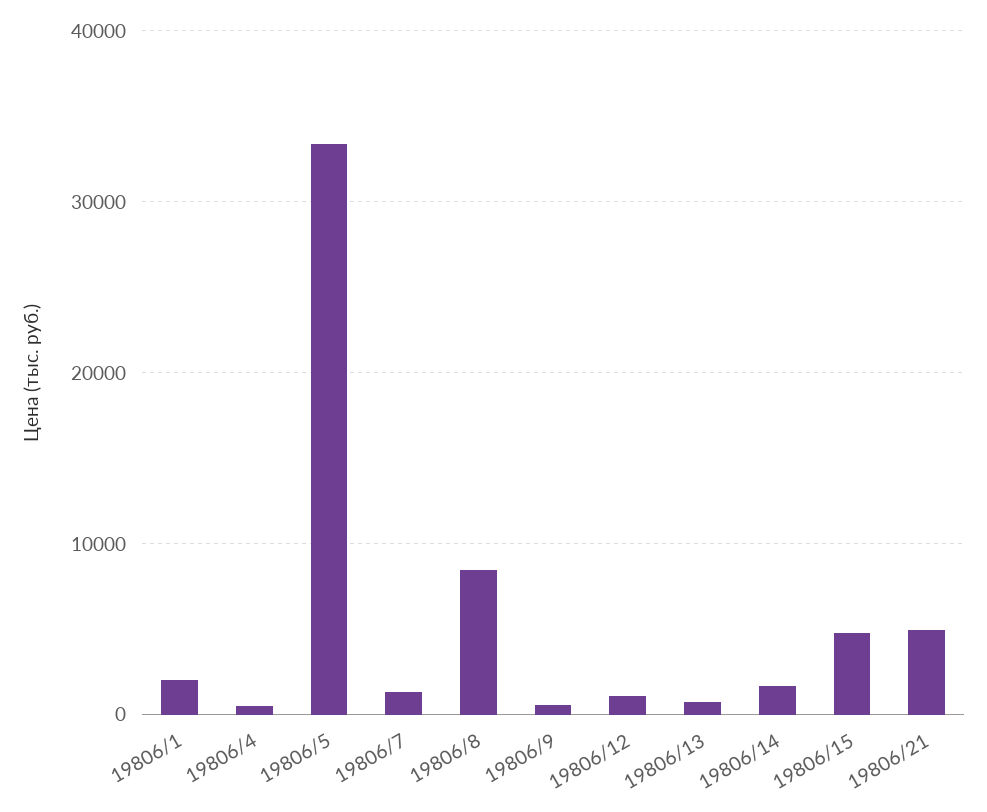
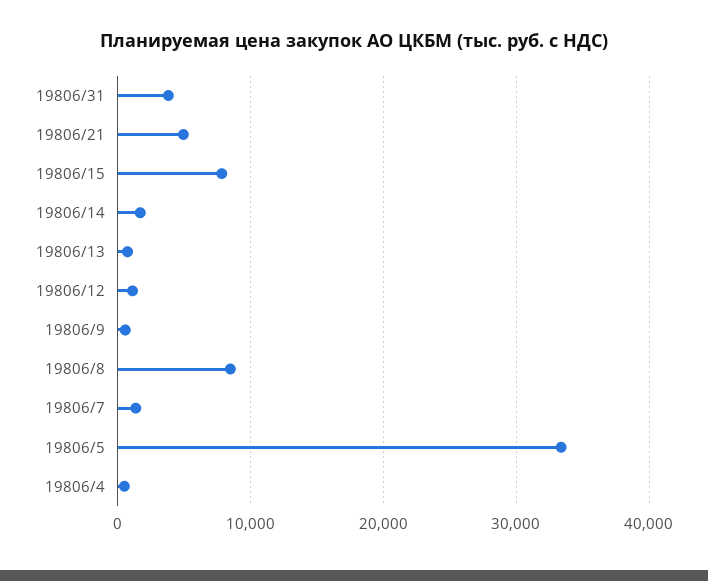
19806/1: 2000 -> none
19806/15: 5000 -> 8000
19806/31: none -> 4000

